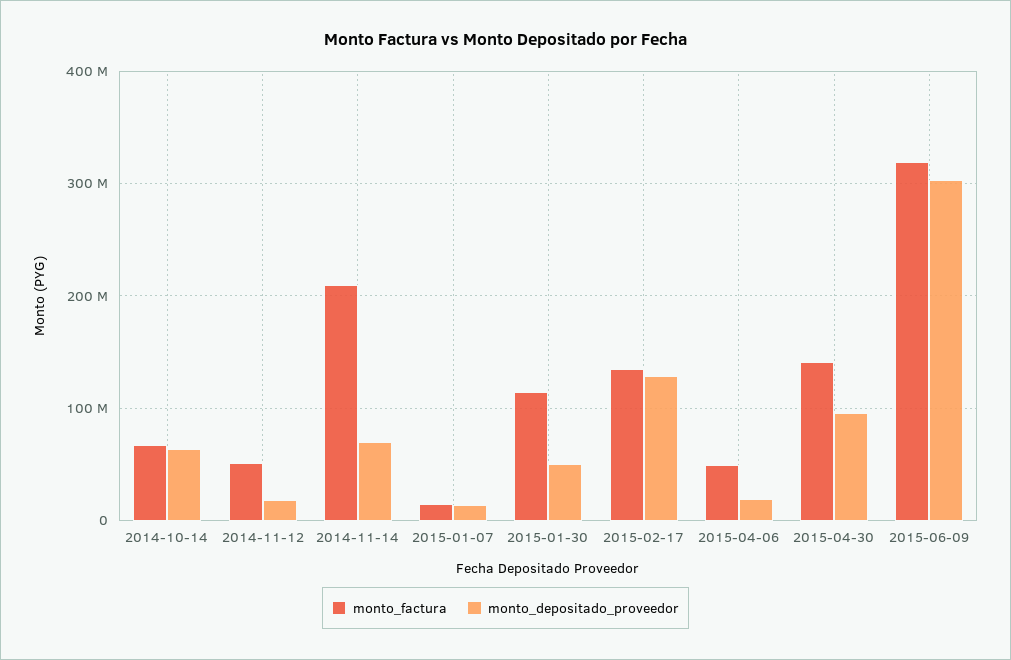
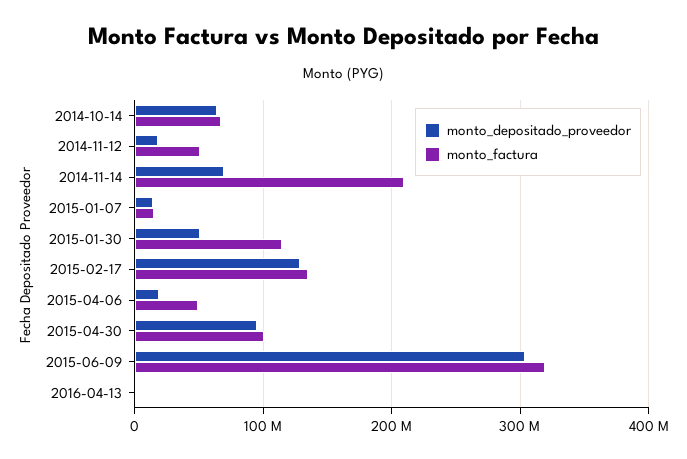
monto_factura, 2015-04-30: 140000000 -> 100000000
monto_depositado_proveedor, 2016-04-13: none -> 0
monto_factura, 2016-04-13: none -> 0

